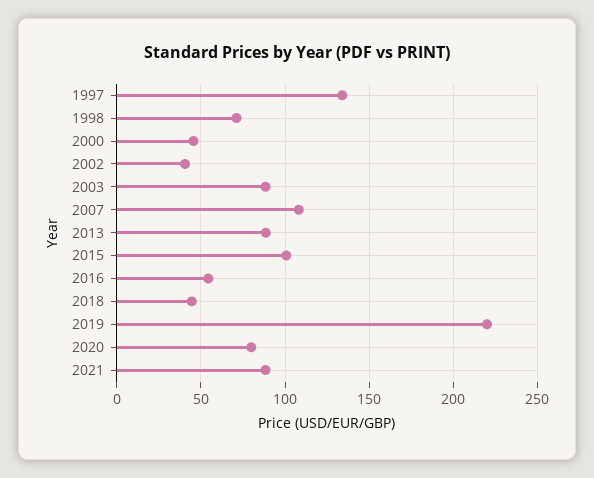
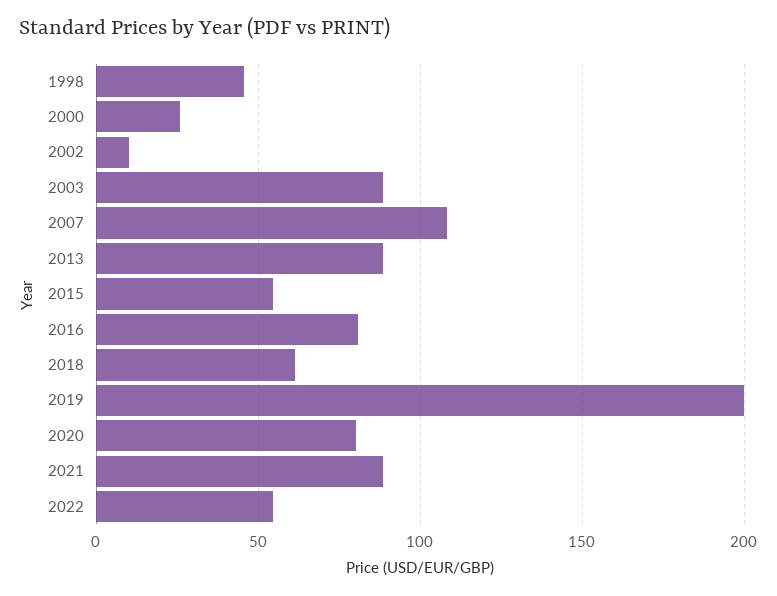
1997: 135 -> none
1998: 70 -> 45
2000: 45 -> 25
2002: 40 -> 10
2015: 100 -> 55
2016: 55 -> 80
2018: 45 -> 60
2019: 220 -> 200
2022: none -> 55

